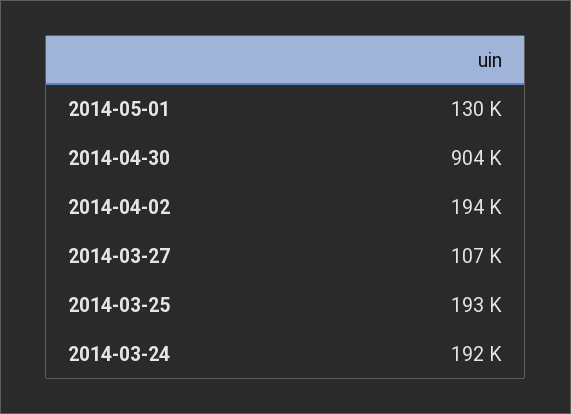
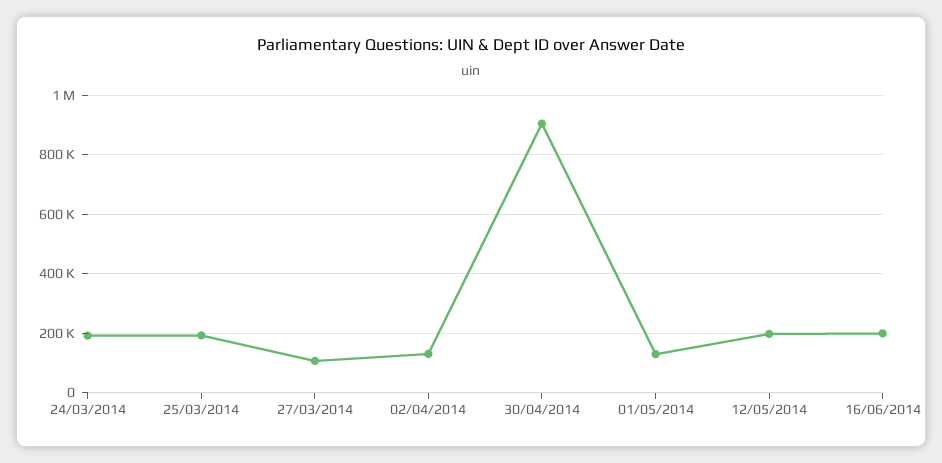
2014-04-02: 194000 -> 125000
12/05/2014: none -> 200000
16/06/2014: none -> 200000

